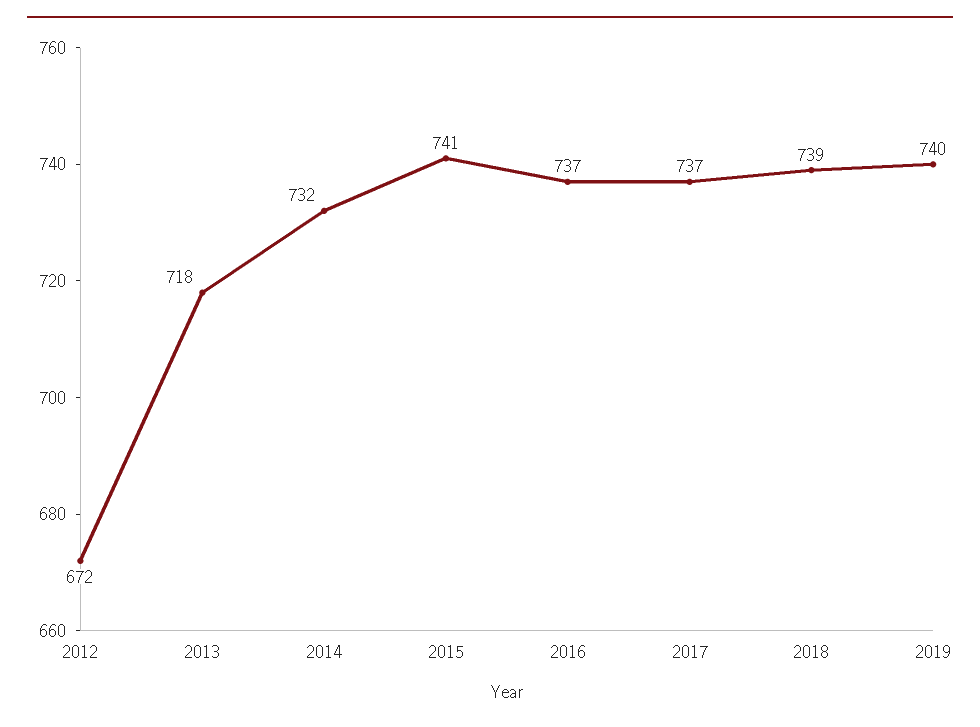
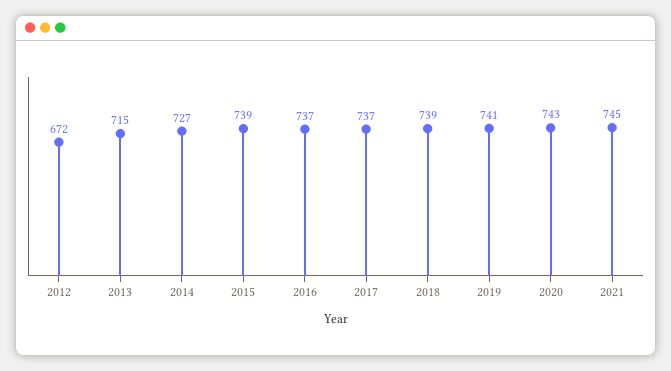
2013: 718 -> 715
2014: 732 -> 727
2015: 741 -> 739
2019: 740 -> 741
2020: none -> 743
2021: none -> 745

